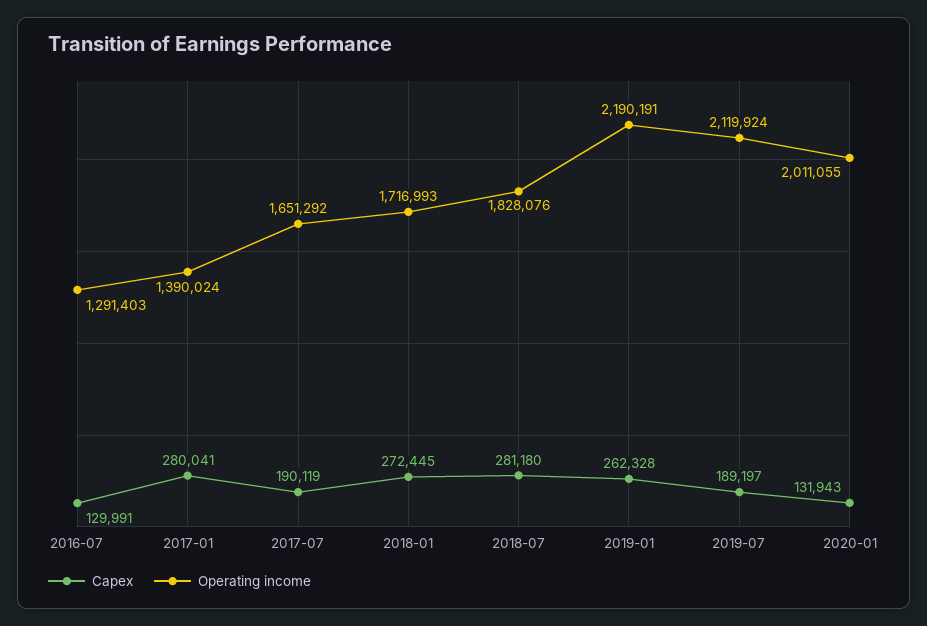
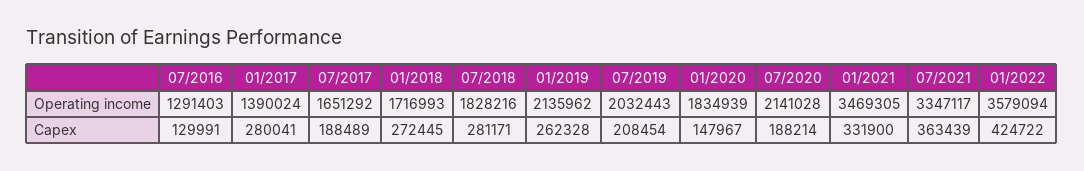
Capex, 2017-07: 190119 -> 188489
Capex, 2018-07: 281180 -> 281171
Operating income, 2018-07: 1828076 -> 1828216
Operating income, 2019-01: 2190191 -> 2135962
Capex, 2019-07: 189197 -> 208454
Operating income, 2019-07: 2119924 -> 2032443
Capex, 2020-01: 131943 -> 147967
Operating income, 2020-01: 2011055 -> 1834939
Operating income, 07/2020: none -> 2141028
Operating income, 01/2021: none -> 3469305
Operating income, 07/2021: none -> 3347117
Operating income, 01/2022: none -> 3579094
Capex, 07/2020: none -> 188214
Capex, 01/2021: none -> 331900
Capex, 07/2021: none -> 363439
Capex, 01/2022: none -> 424722

